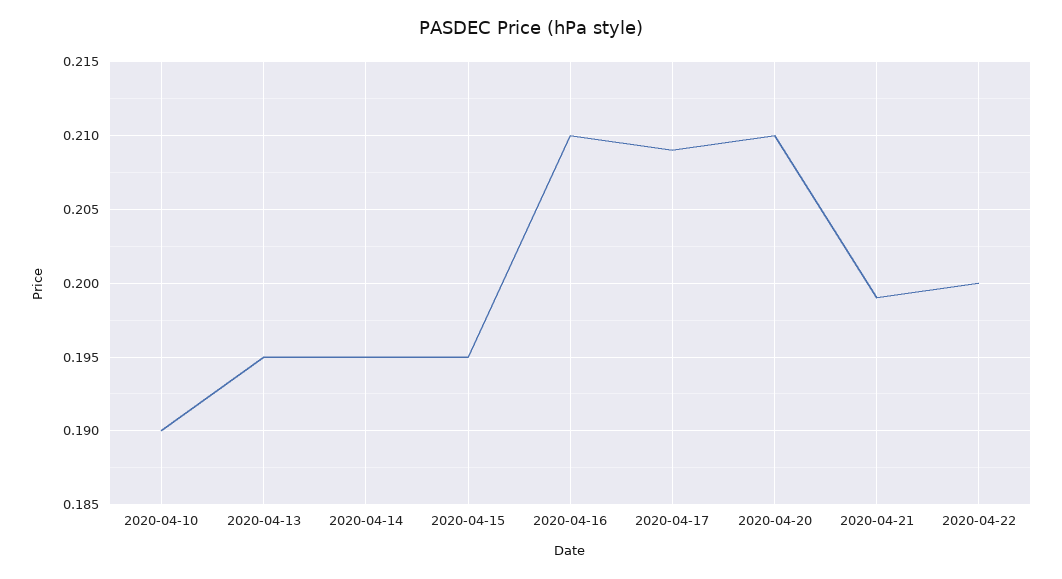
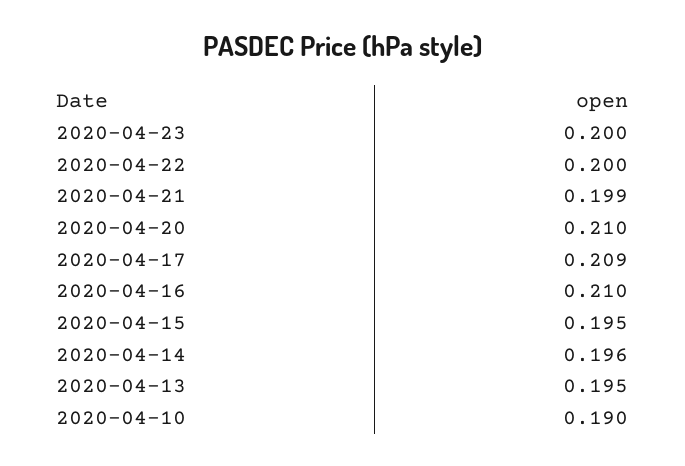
2020-04-14: 0.195 -> 0.196
2020-04-23: none -> 0.2

